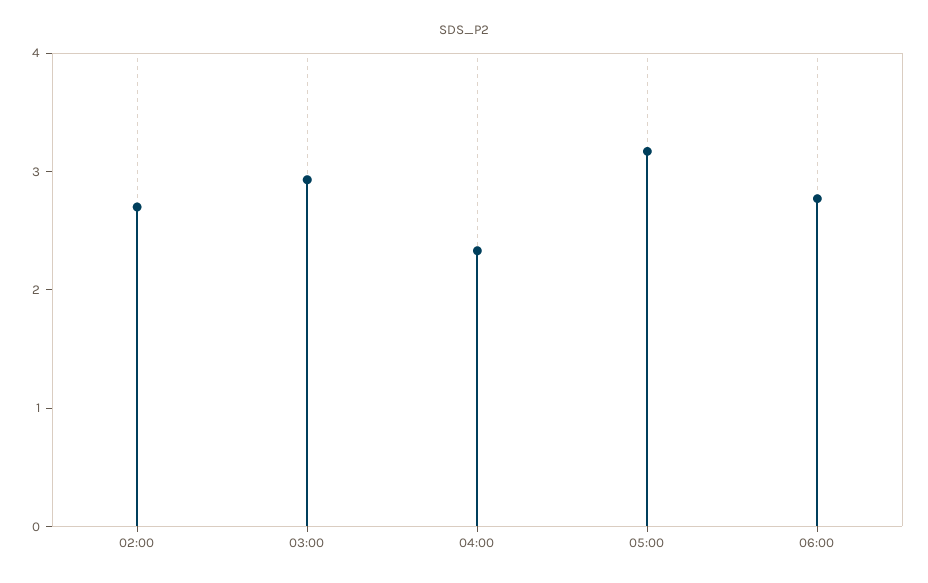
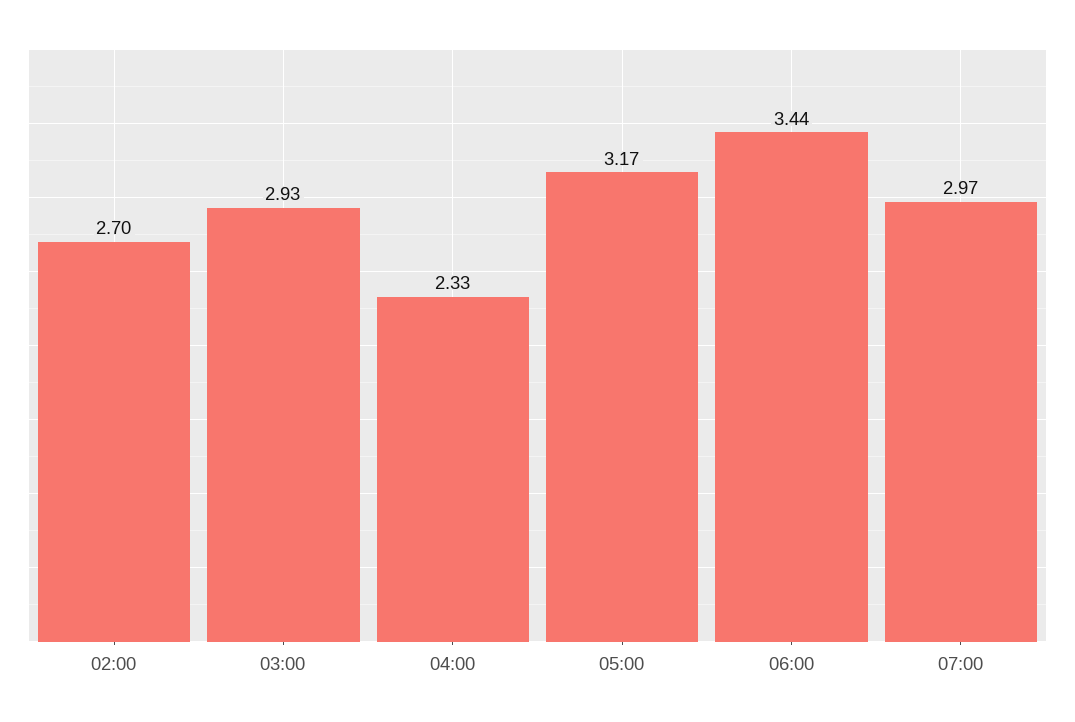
06:00: 2.8 -> 3.44
07:00: none -> 2.97

